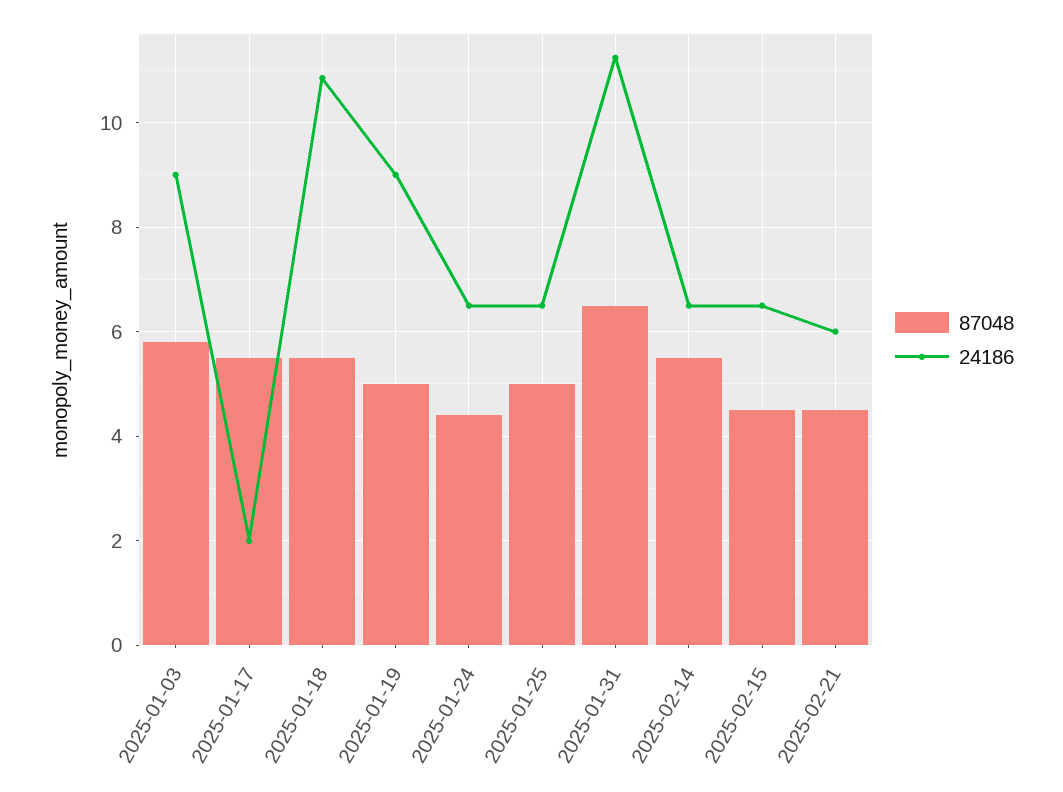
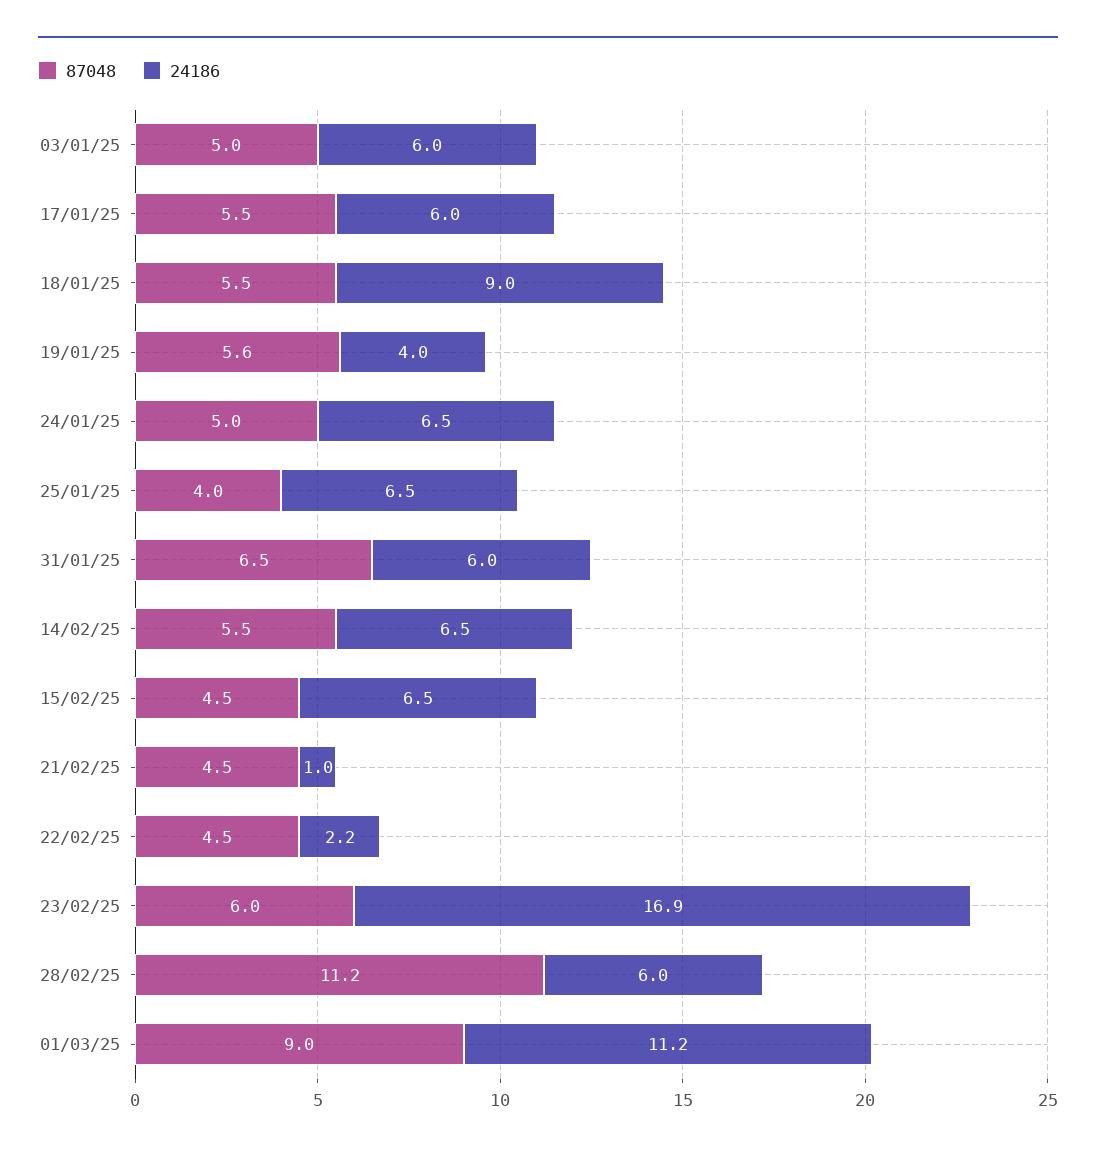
87048, 2025-01-03: 5.8 -> 5
24186, 2025-01-03: 9 -> 6
24186, 2025-01-17: 2 -> 6
24186, 2025-01-18: 10.8 -> 9
87048, 2025-01-19: 5 -> 5.6
24186, 2025-01-19: 9 -> 4
87048, 2025-01-24: 4.4 -> 5
87048, 2025-01-25: 5 -> 4
24186, 2025-01-31: 11.2 -> 6
24186, 2025-02-21: 6 -> 1
87048, 22/02/25: none -> 4.5
24186, 22/02/25: none -> 2.2
87048, 23/02/25: none -> 6
24186, 23/02/25: none -> 16.9
87048, 28/02/25: none -> 11.2
24186, 28/02/25: none -> 6
87048, 01/03/25: none -> 9
24186, 01/03/25: none -> 11.2

